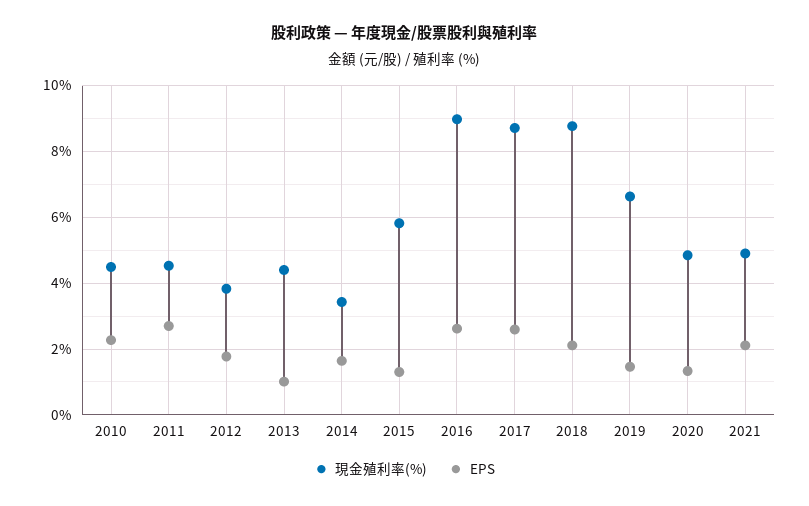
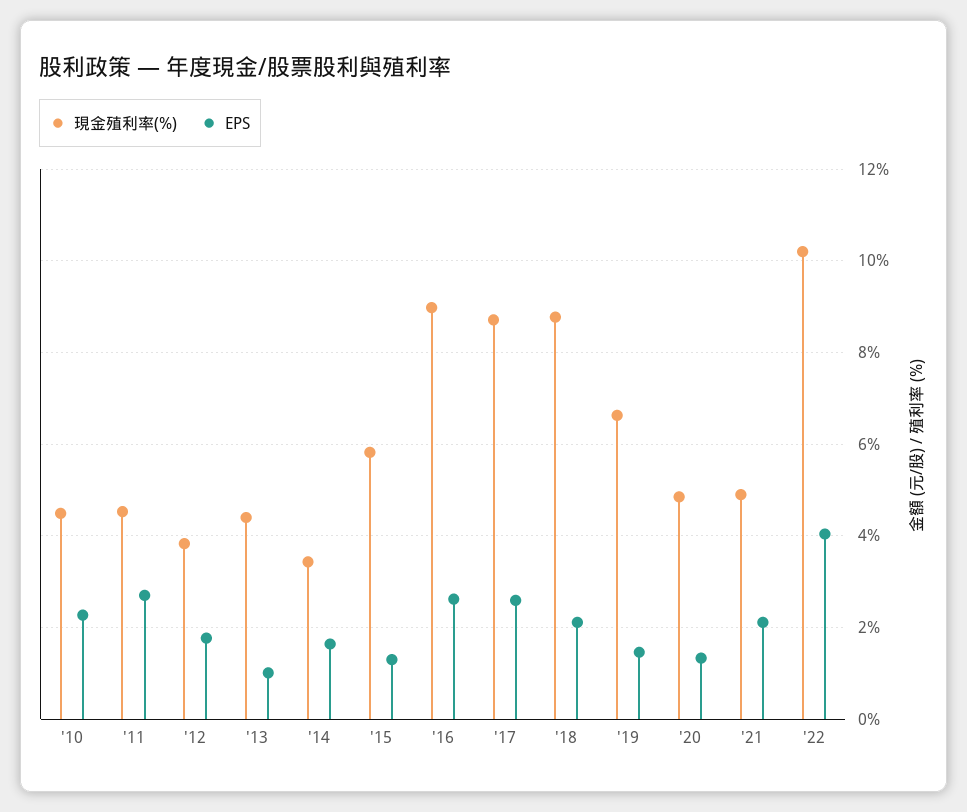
現金殖利率(%), '22: none -> 10.2
EPS, '22: none -> 4

